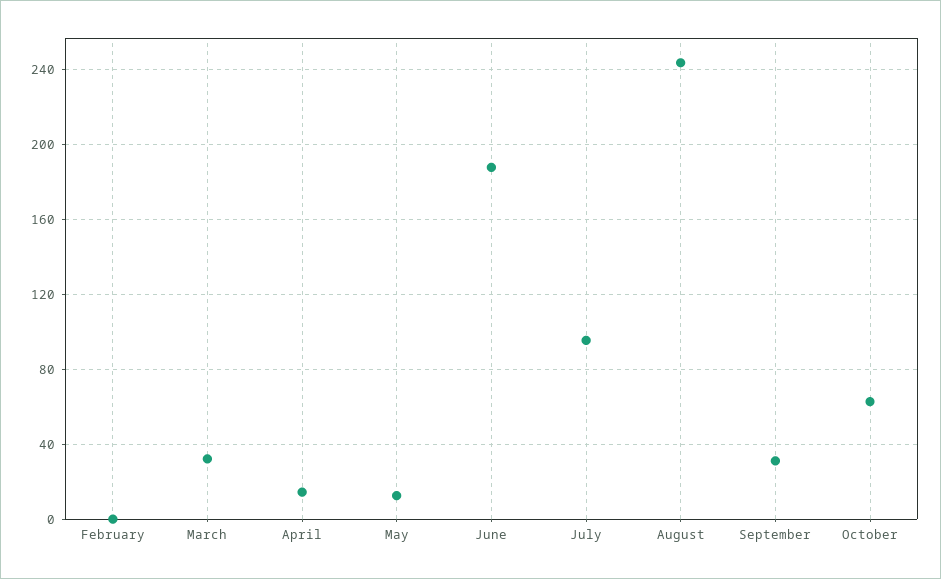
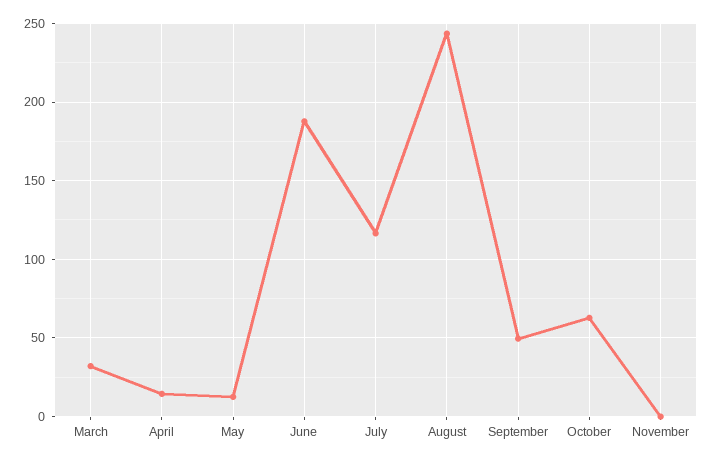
February: 0 -> none
July: 95 -> 115
September: 30 -> 50
November: none -> 0

